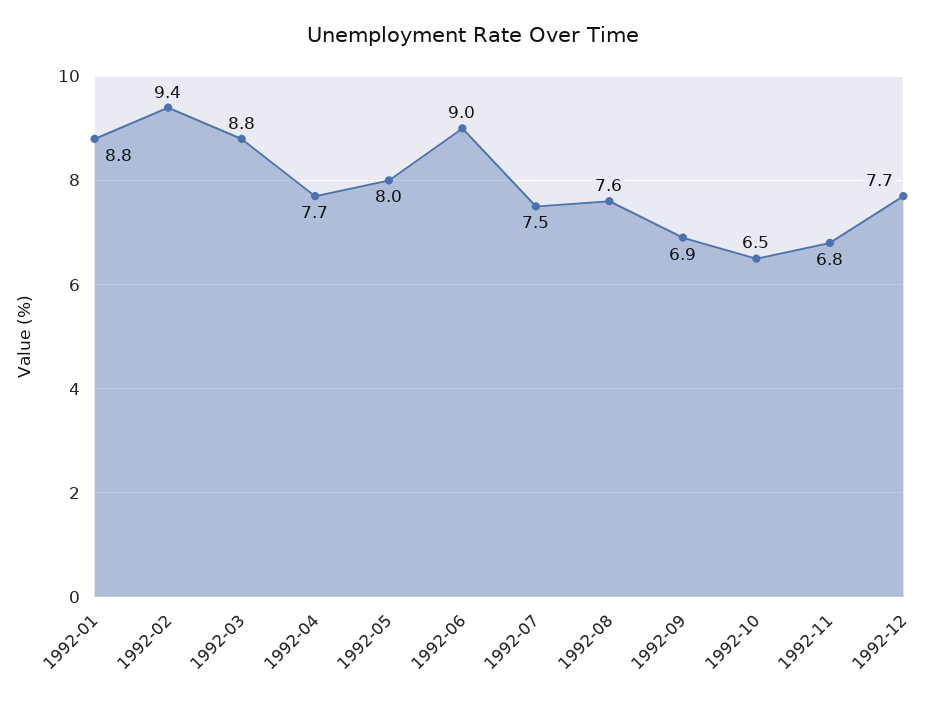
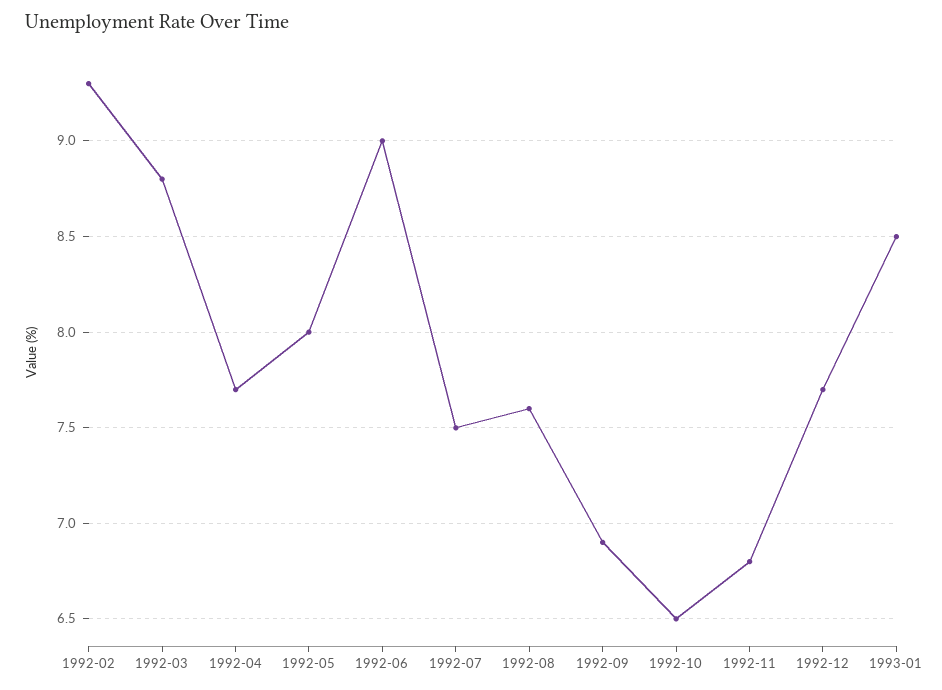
1992-01: 8.8 -> none
1992-02: 9.4 -> 9.3
1993-01: none -> 8.5

